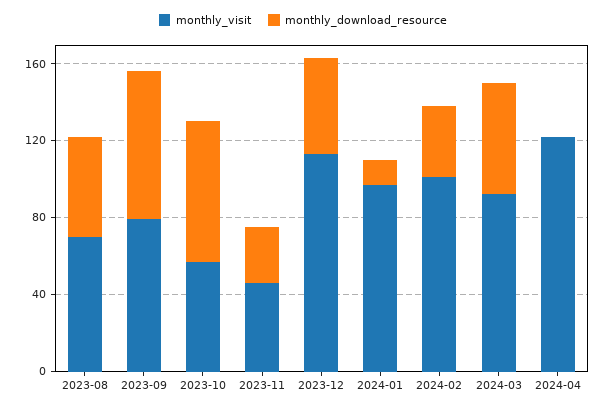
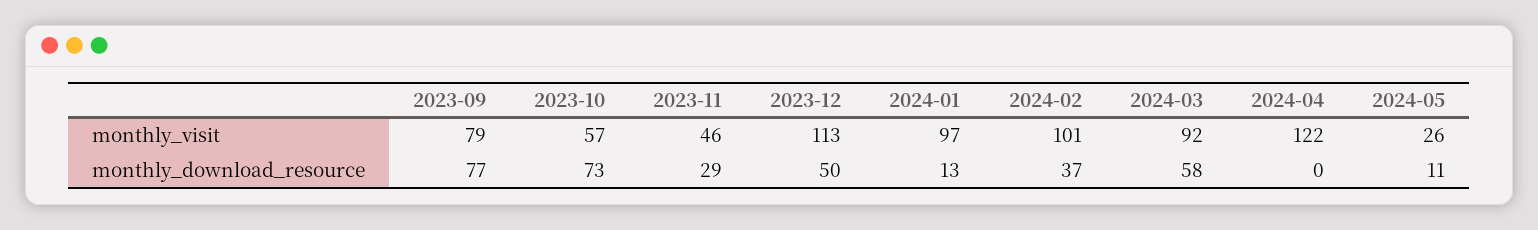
monthly_visit, 2023-08: 70 -> none
monthly_download_resource, 2023-08: 50 -> none
monthly_visit, 2024-05: none -> 26
monthly_download_resource, 2024-05: none -> 11

